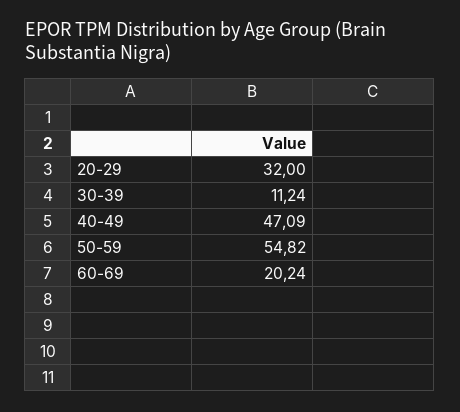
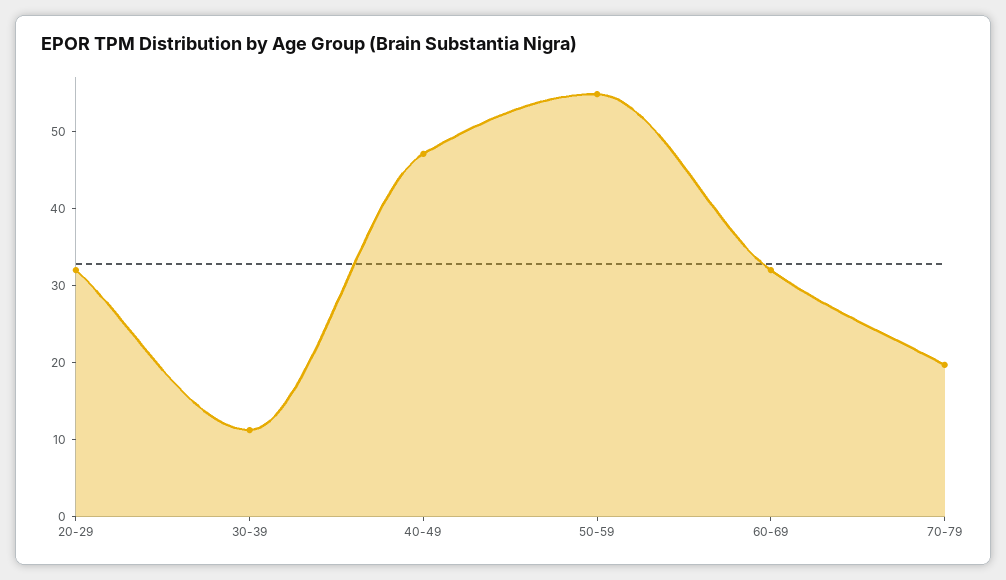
60-69: 20.24 -> 32
70-79: none -> 20

